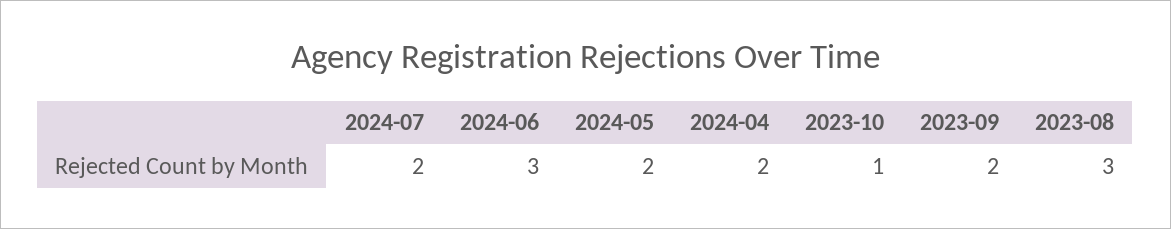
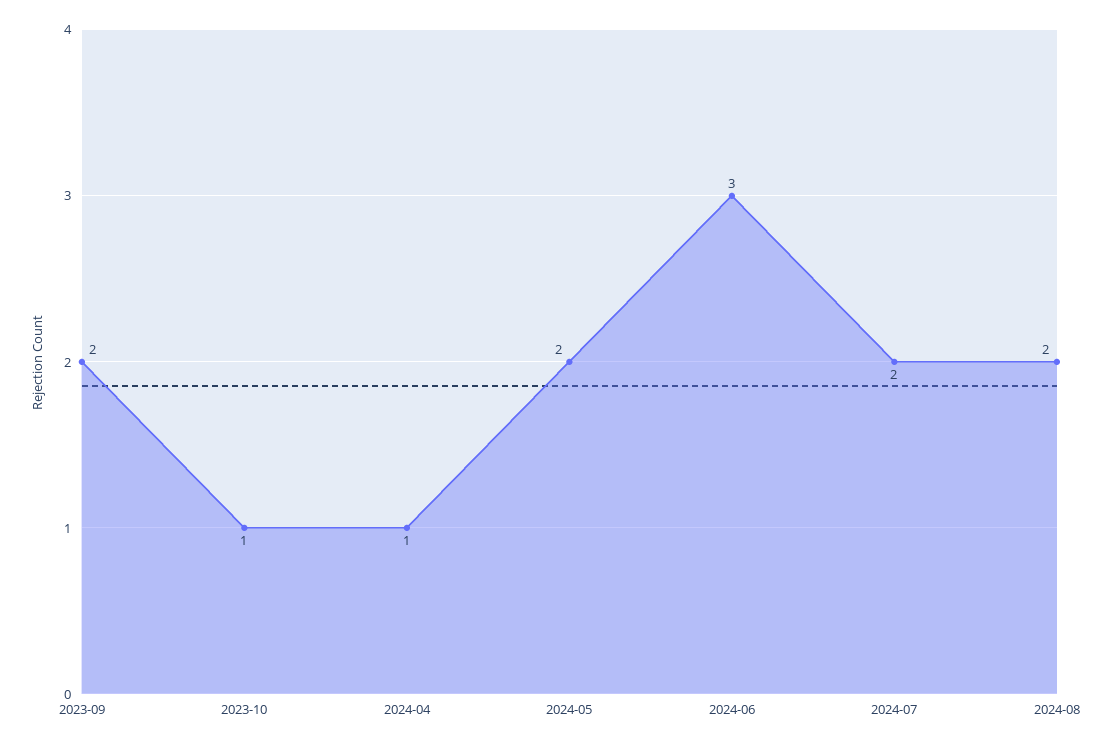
2024-04: 2 -> 1
2023-08: 3 -> none
2024-08: none -> 2

